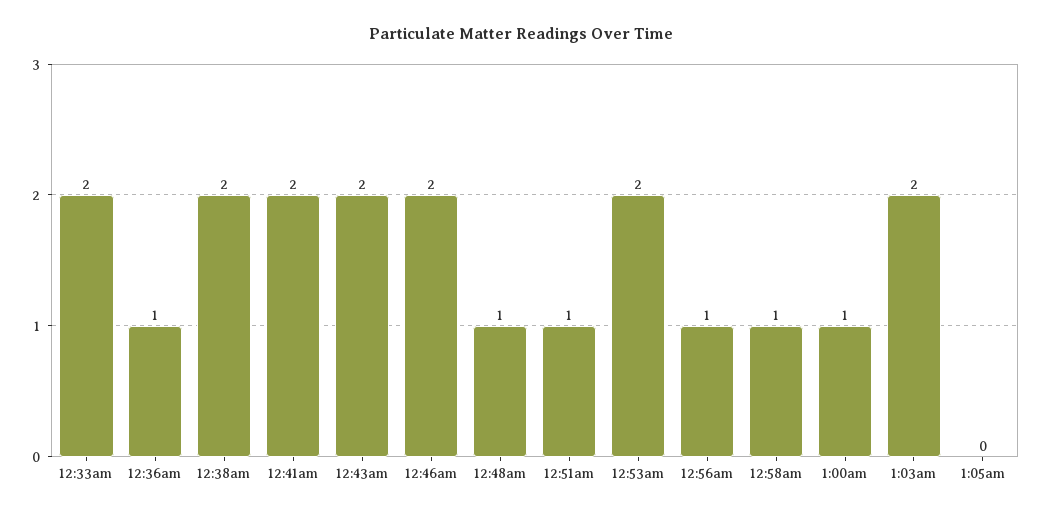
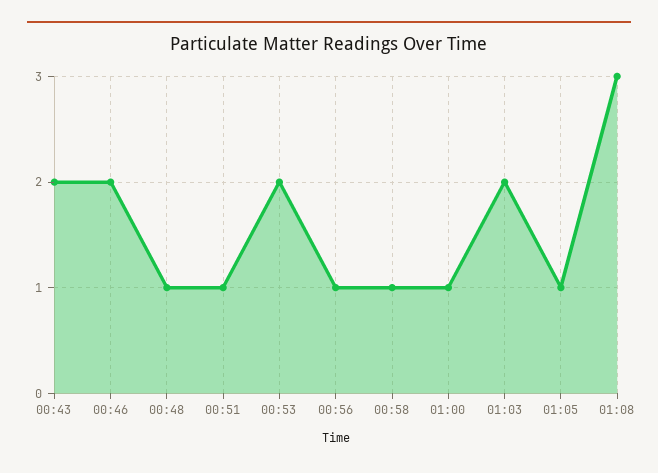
12:33am: 2 -> none
12:36am: 1 -> none
12:38am: 2 -> none
12:41am: 2 -> none
1:05am: 0 -> 1
01:08: none -> 3

